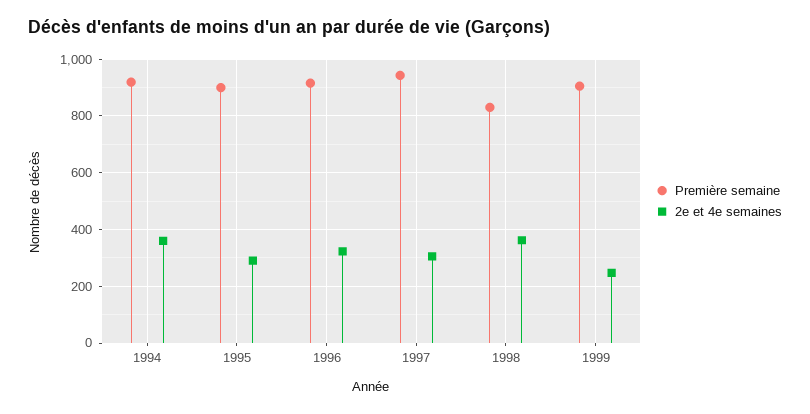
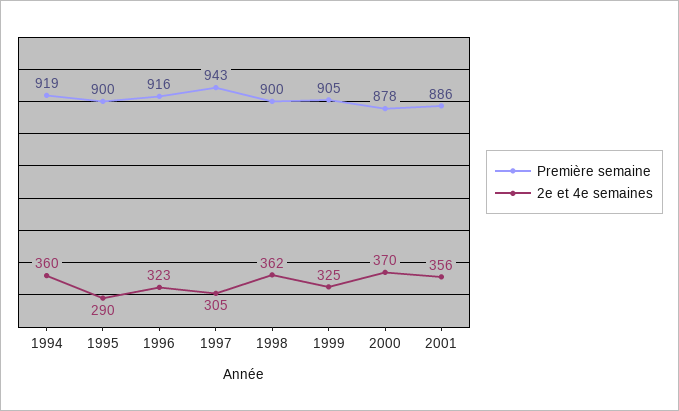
Première semaine, 1998: 825 -> 900
2e et 4e semaines, 1999: 250 -> 325
Première semaine, 2000: none -> 878
2e et 4e semaines, 2000: none -> 370
Première semaine, 2001: none -> 886
2e et 4e semaines, 2001: none -> 356

